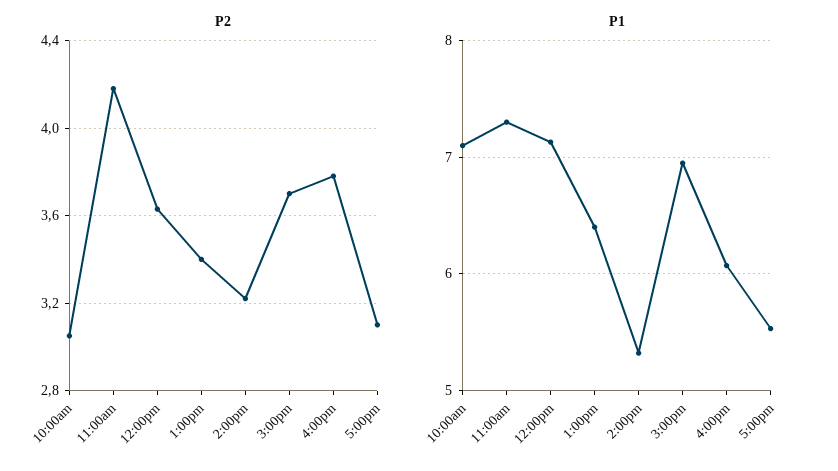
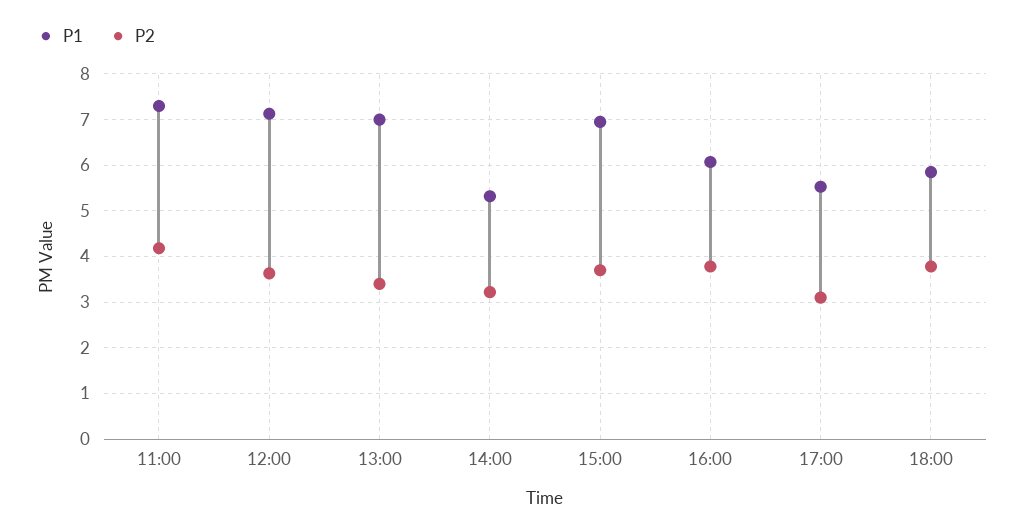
P2, 10:00am: 3.05 -> none
P1, 10:00am: 7.1 -> none
P1, 1:00pm: 6.4 -> 7
P1, 18:00: none -> 5.8
P2, 18:00: none -> 3.8

